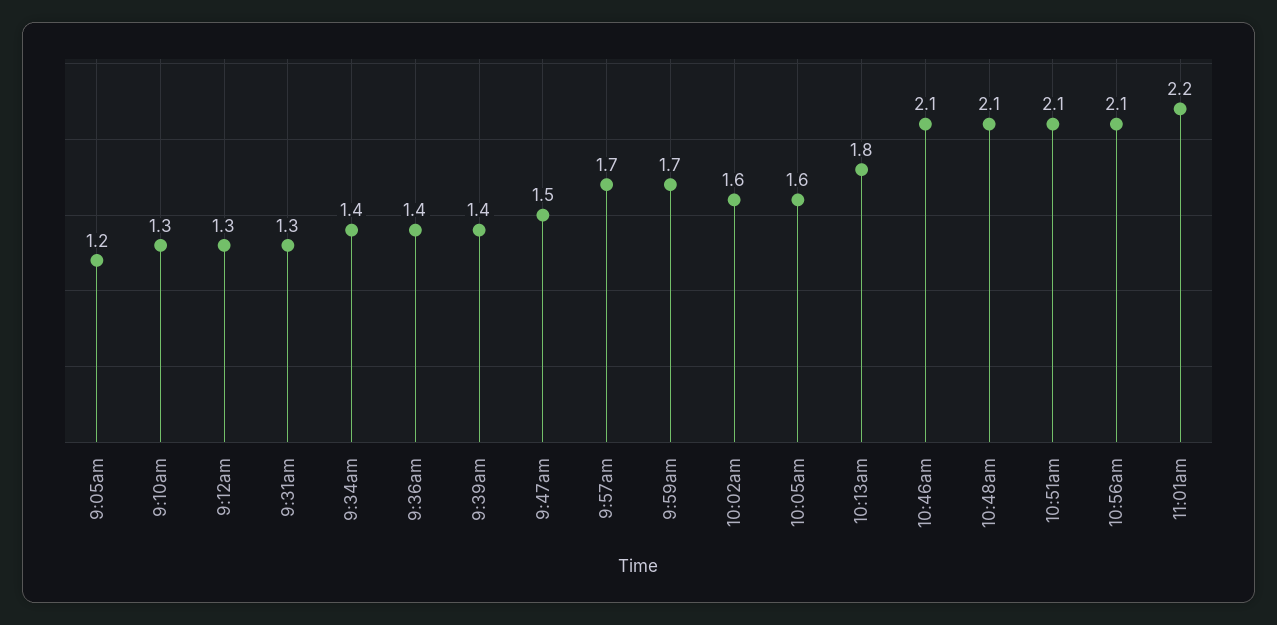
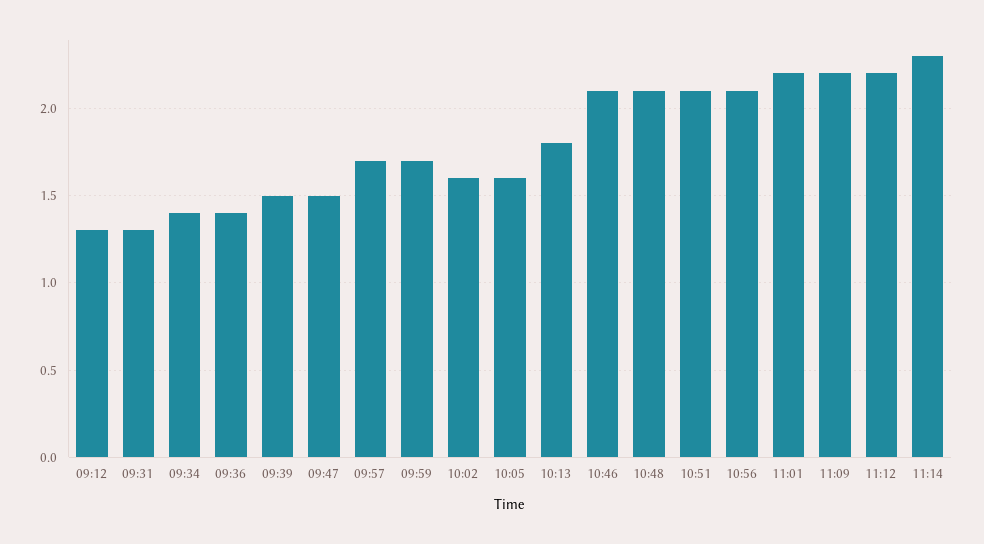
9:05am: 1.2 -> none
9:10am: 1.3 -> none
9:39am: 1.4 -> 1.5
11:09: none -> 2.2
11:12: none -> 2.2
11:14: none -> 2.3

